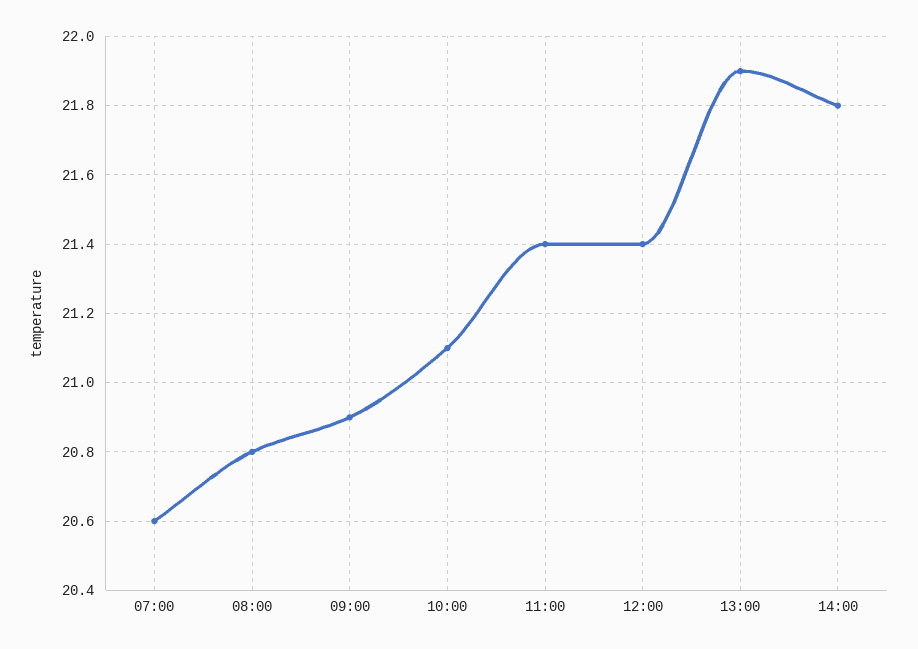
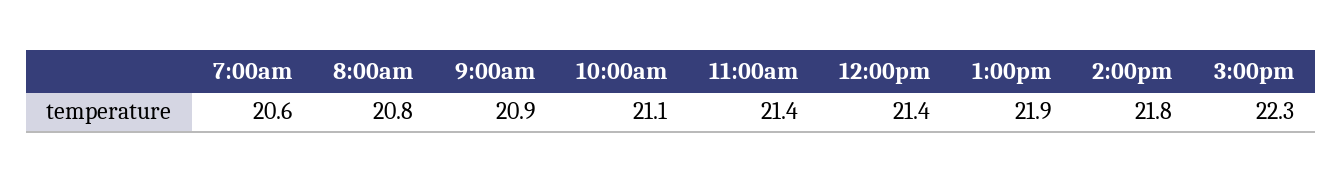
3:00pm: none -> 22.3

